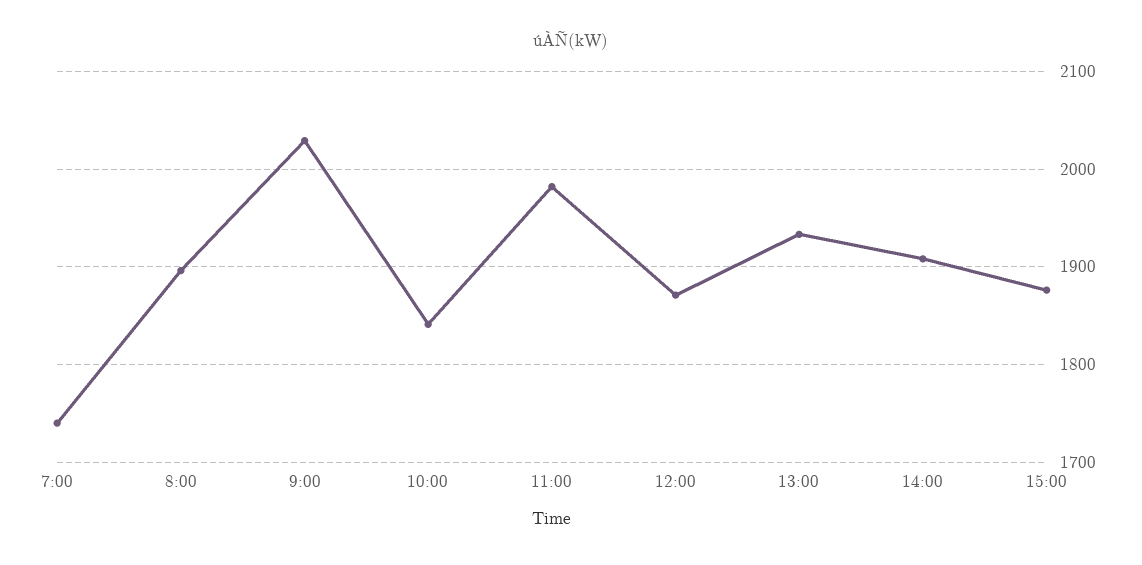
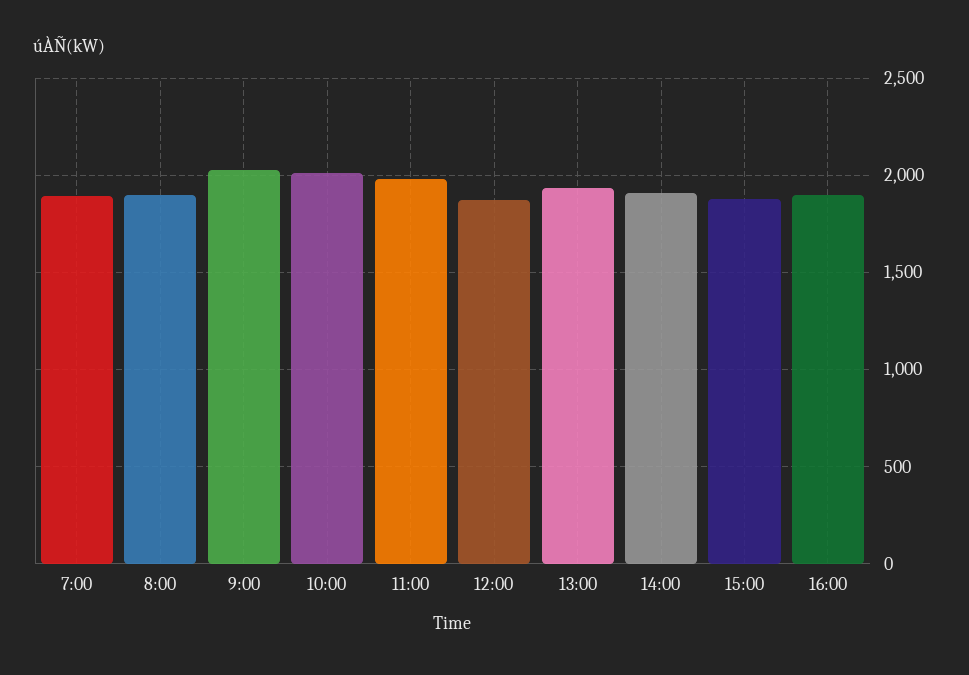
7:00: 1740 -> 1900
10:00: 1840 -> 2000
16:00: none -> 1900

